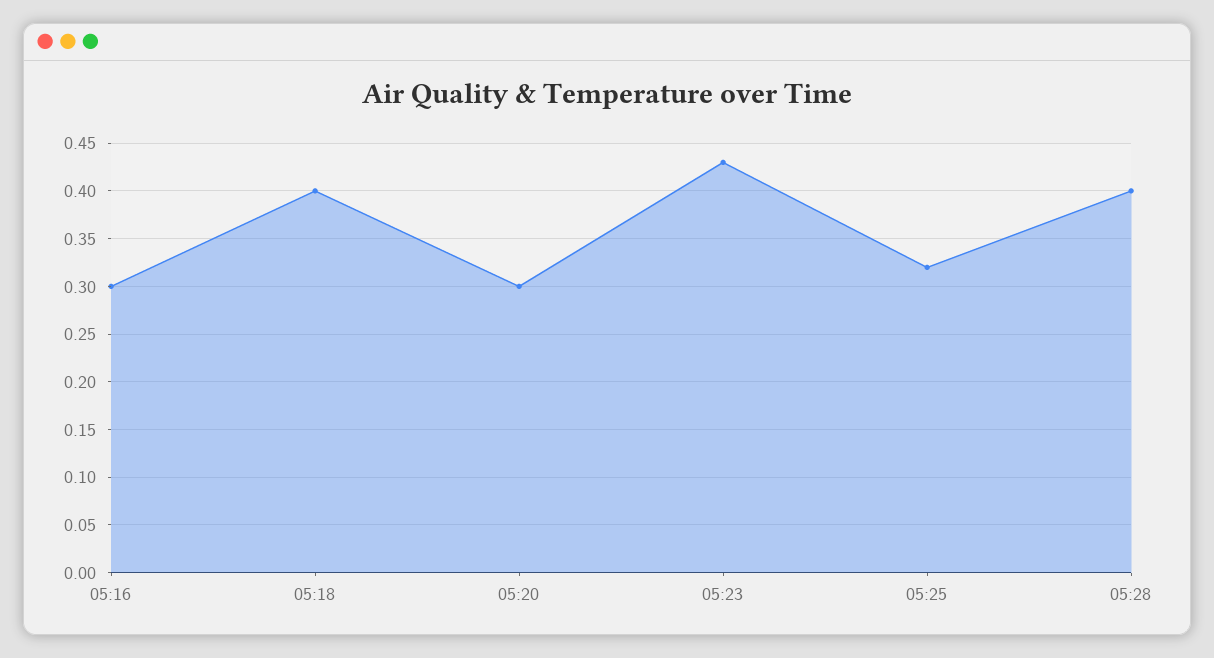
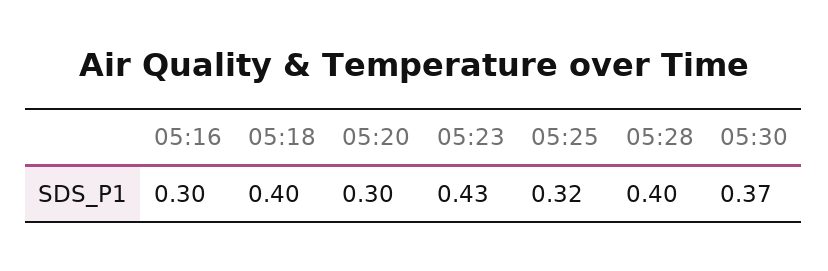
05:30: none -> 0.37

